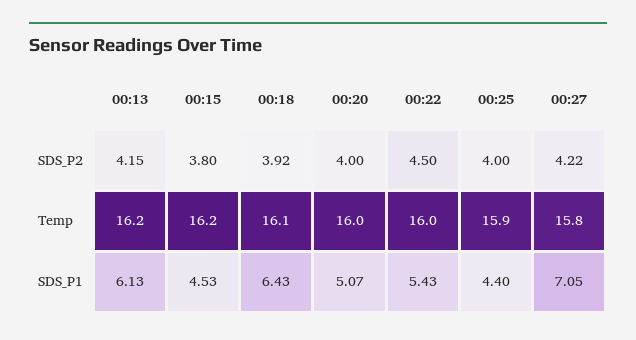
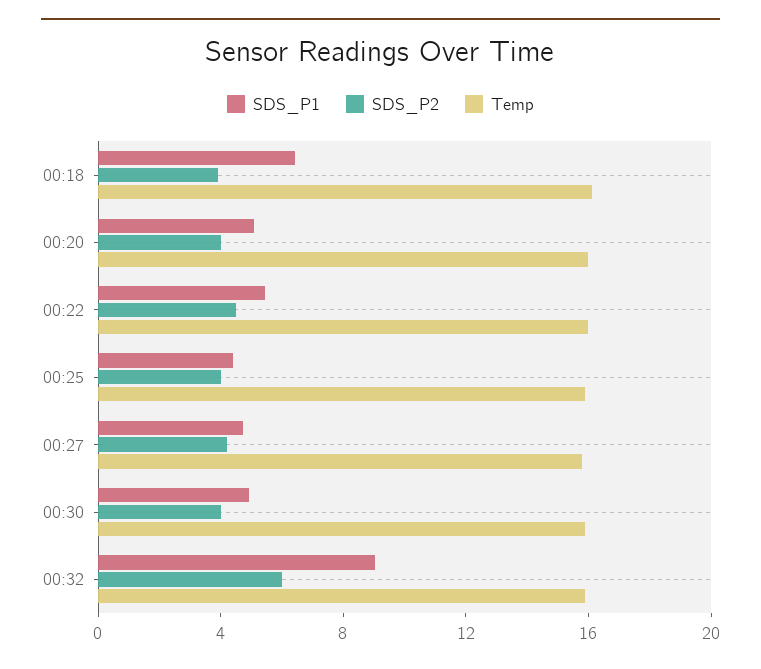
SDS_P2, 00:13: 4.15 -> none
SDS_P2, 00:15: 3.8 -> none
Temp, 00:13: 16.2 -> none
Temp, 00:15: 16.2 -> none
SDS_P1, 00:13: 6.13 -> none
SDS_P1, 00:15: 4.53 -> none
SDS_P1, 00:27: 7.05 -> 5
SDS_P1, 00:30: none -> 5
SDS_P2, 00:30: none -> 4
Temp, 00:30: none -> 16
SDS_P1, 00:32: none -> 9
SDS_P2, 00:32: none -> 6
Temp, 00:32: none -> 16

